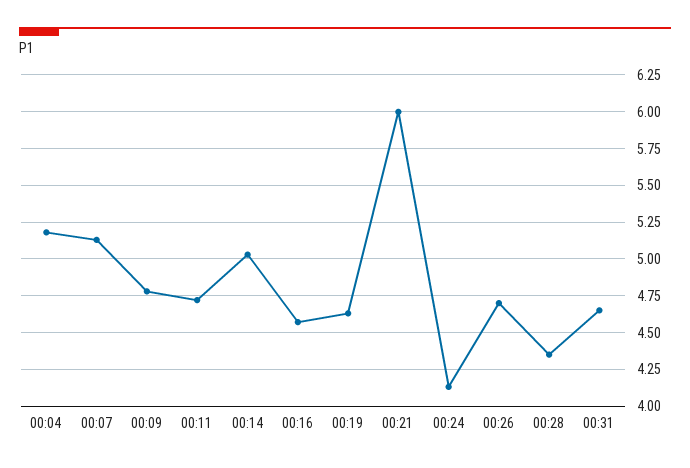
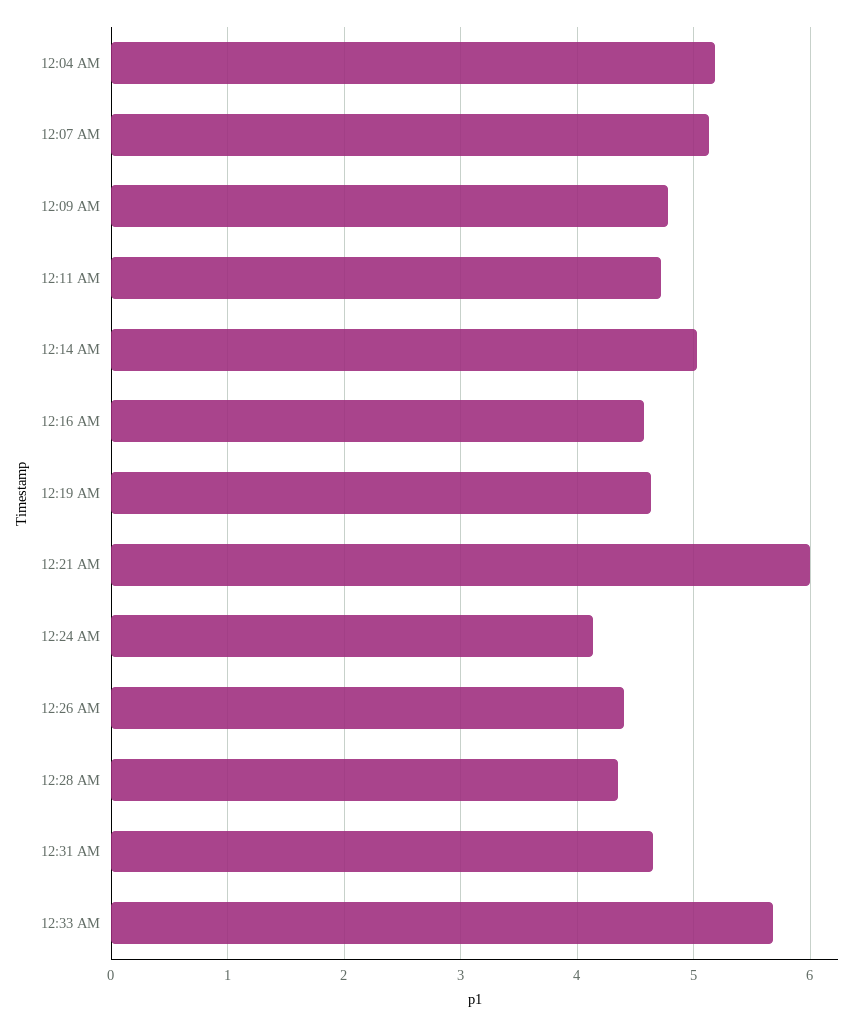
00:26: 4.7 -> 4.4
12:33 AM: none -> 5.7

